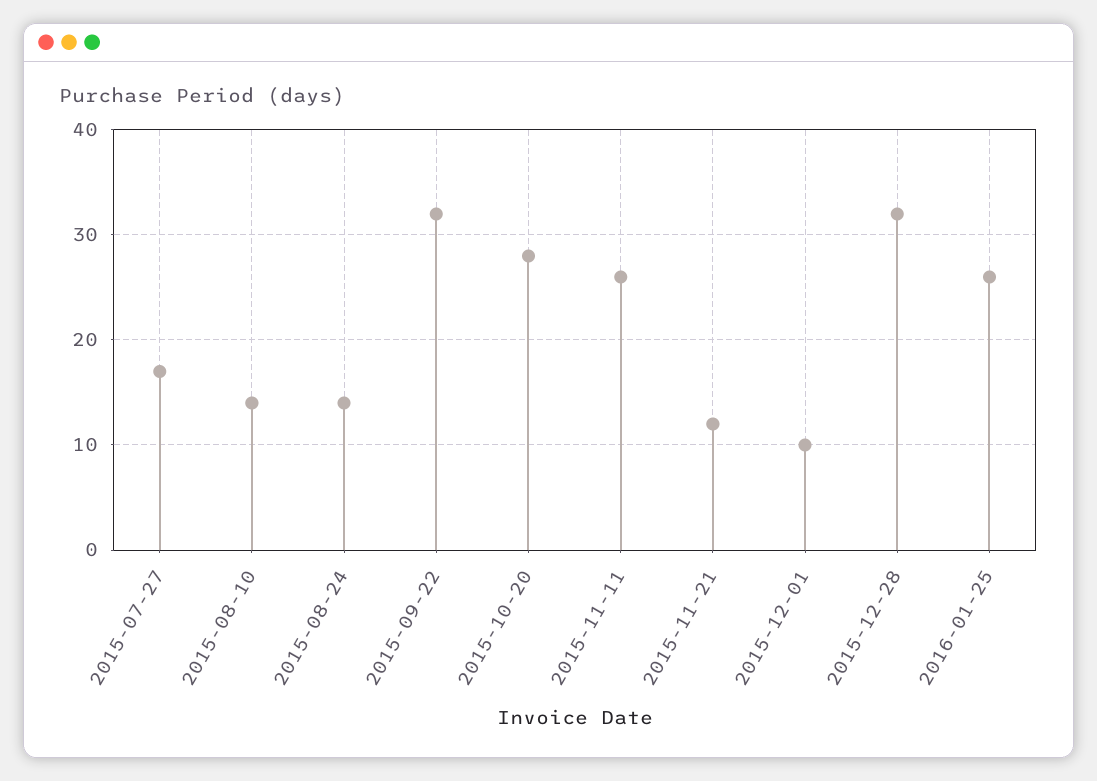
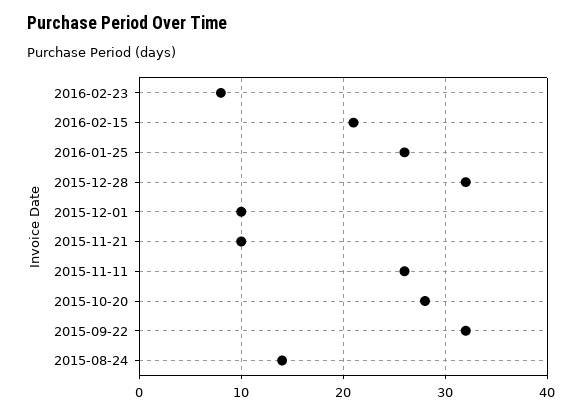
2015-07-27: 17 -> none
2015-08-10: 14 -> none
2015-11-21: 12 -> 10
2016-02-23: none -> 8
2016-02-15: none -> 21

